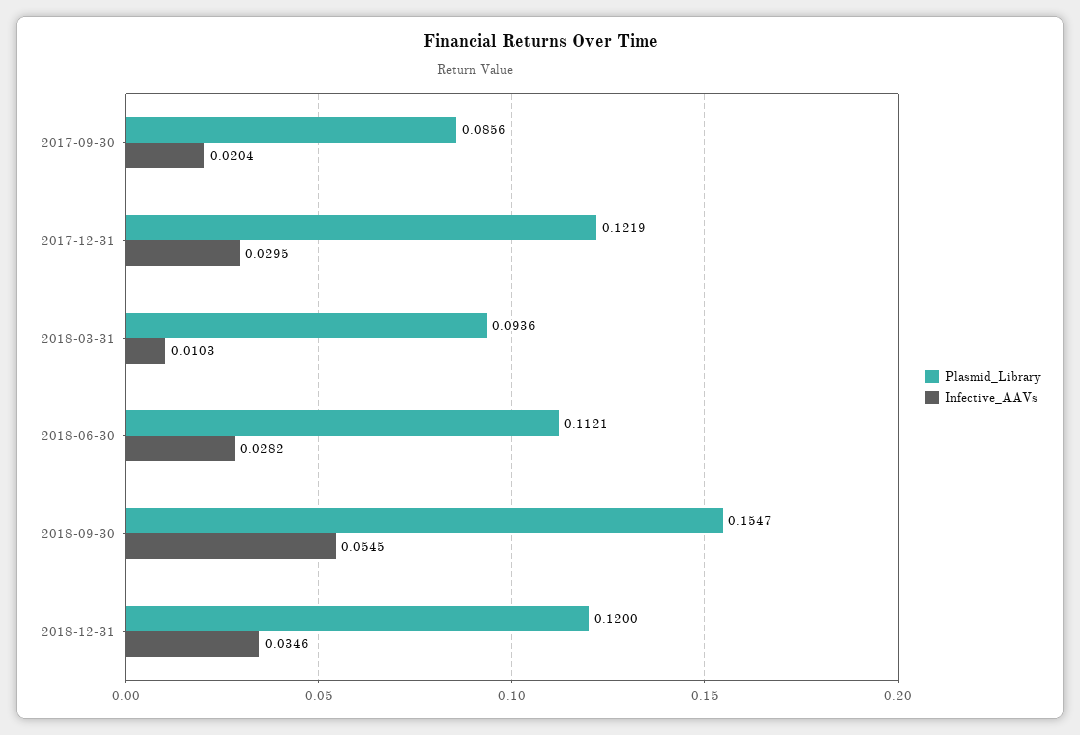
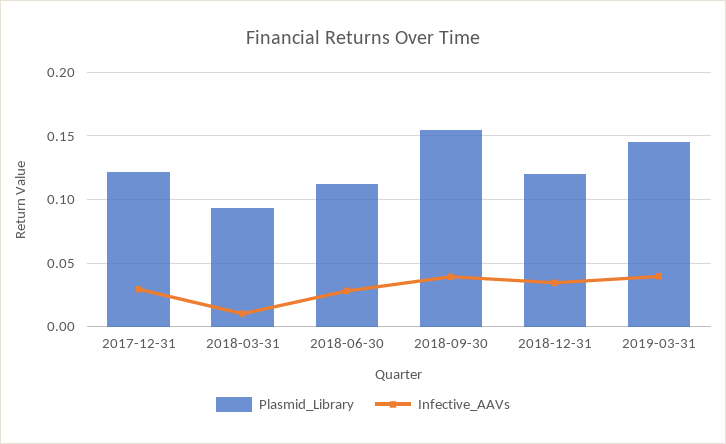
Plasmid_Library, 2017-09-30: 0.0856 -> none
Infective_AAVs, 2017-09-30: 0.0204 -> none
Infective_AAVs, 2018-09-30: 0.0545 -> 0.04
Plasmid_Library, 2019-03-31: none -> 0.145
Infective_AAVs, 2019-03-31: none -> 0.04

